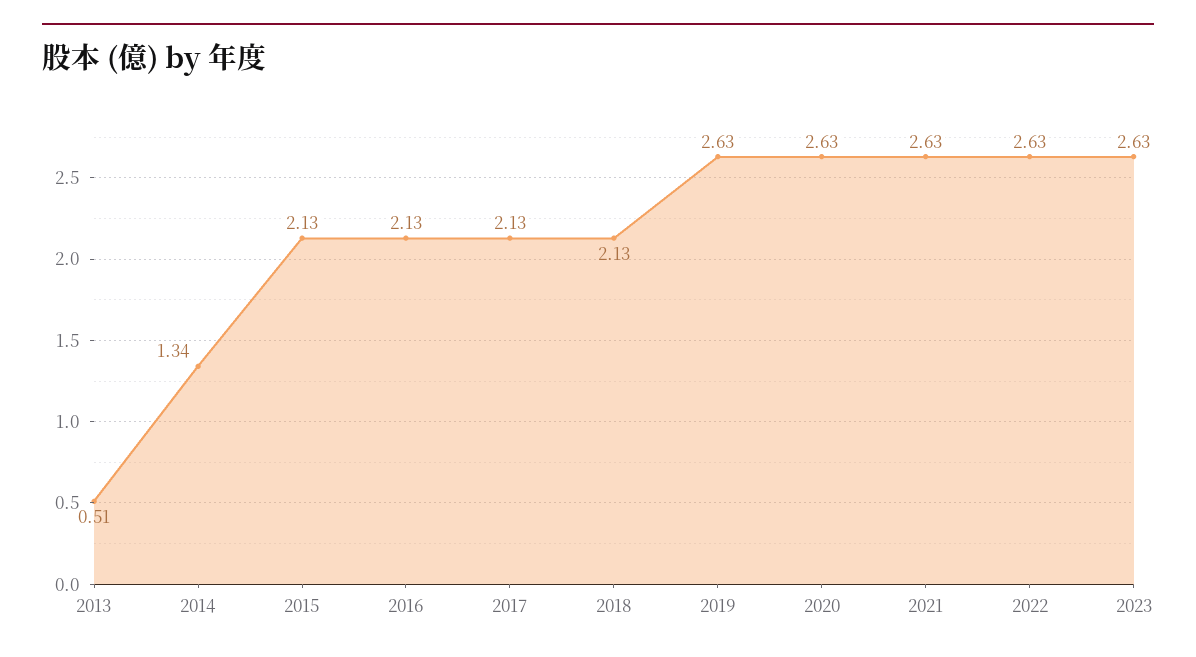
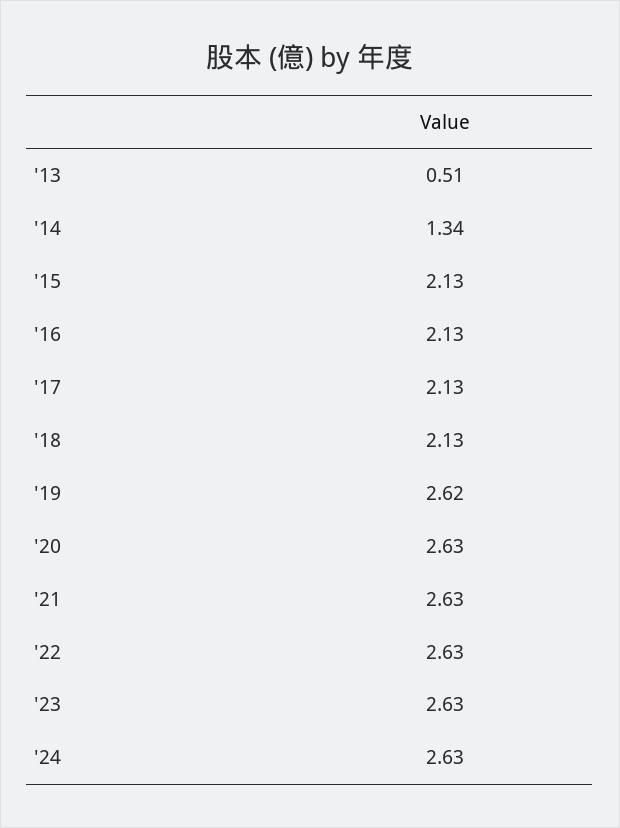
2019: 2.63 -> 2.62
'24: none -> 2.63

